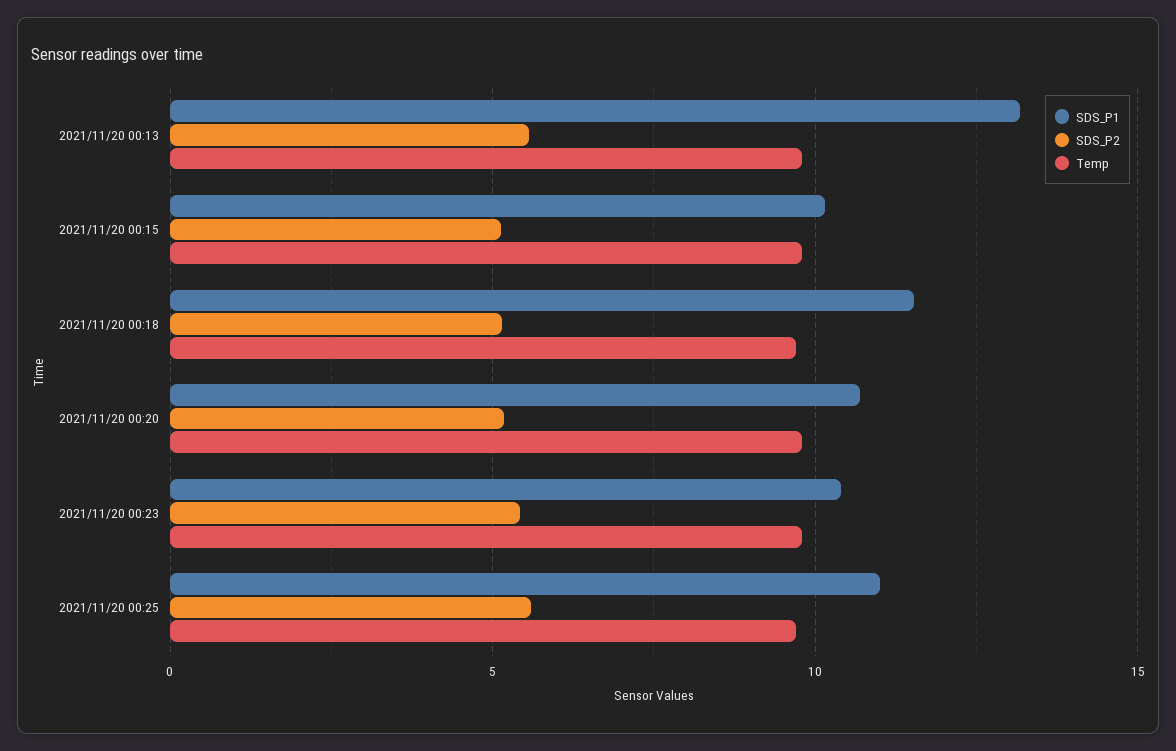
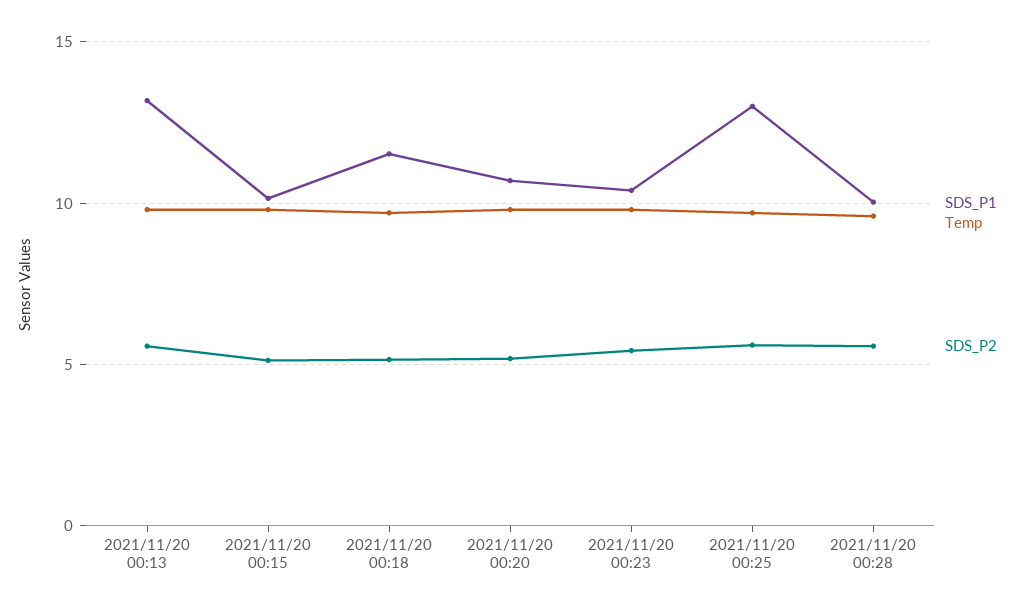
SDS_P1, 2021/11/20 00:25: 11 -> 13
SDS_P1, 2021/11/20 00:28: none -> 10
Temp, 2021/11/20 00:28: none -> 9.5
SDS_P2, 2021/11/20 00:28: none -> 5.5

